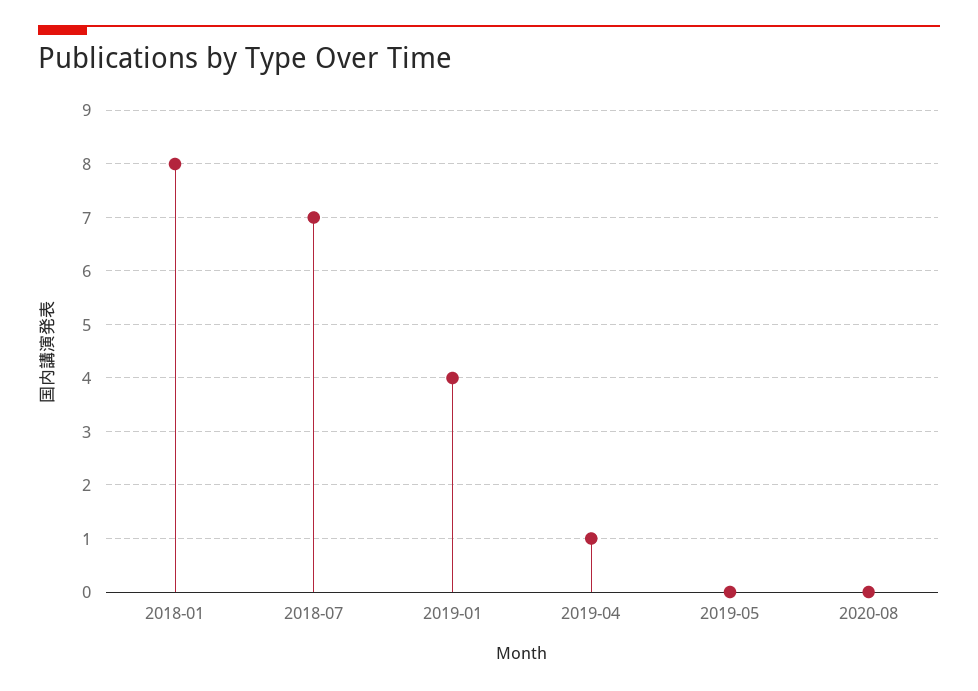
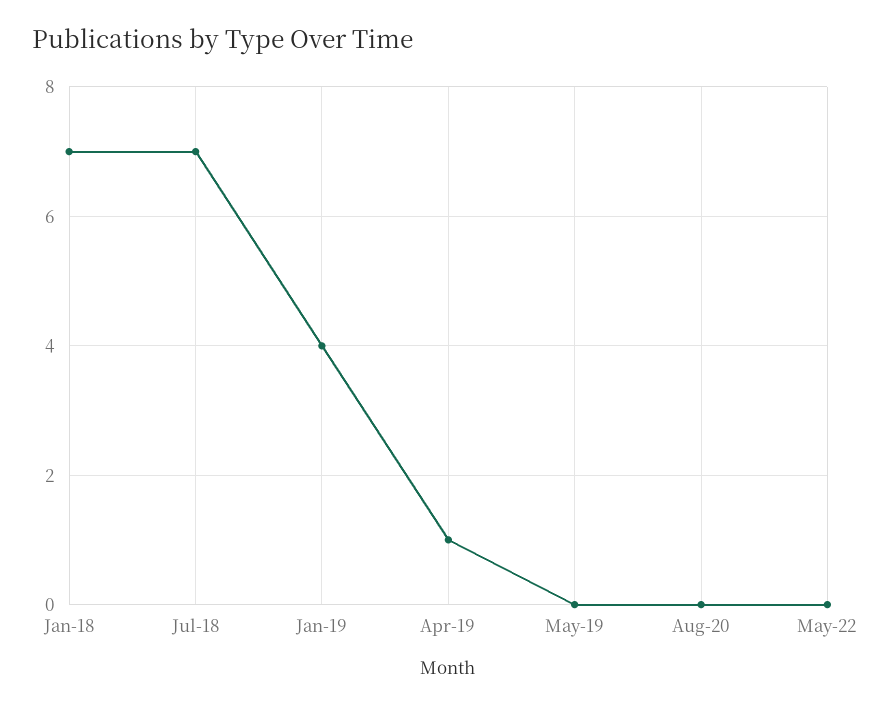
2018-01: 8 -> 7
May-22: none -> 0

